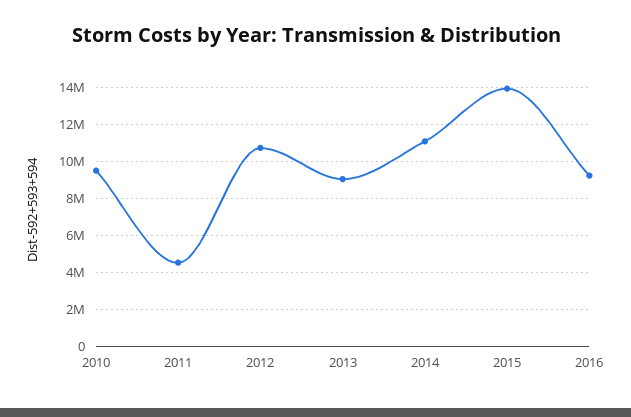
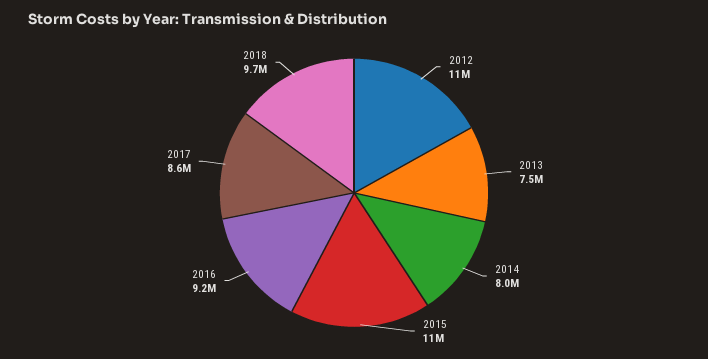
2010: 9500000 -> none
2011: 4500000 -> none
2013: 9000000 -> 7500000
2014: 11000000 -> 8000000
2015: 14000000 -> 11000000
2017: none -> 8600000
2018: none -> 9700000

